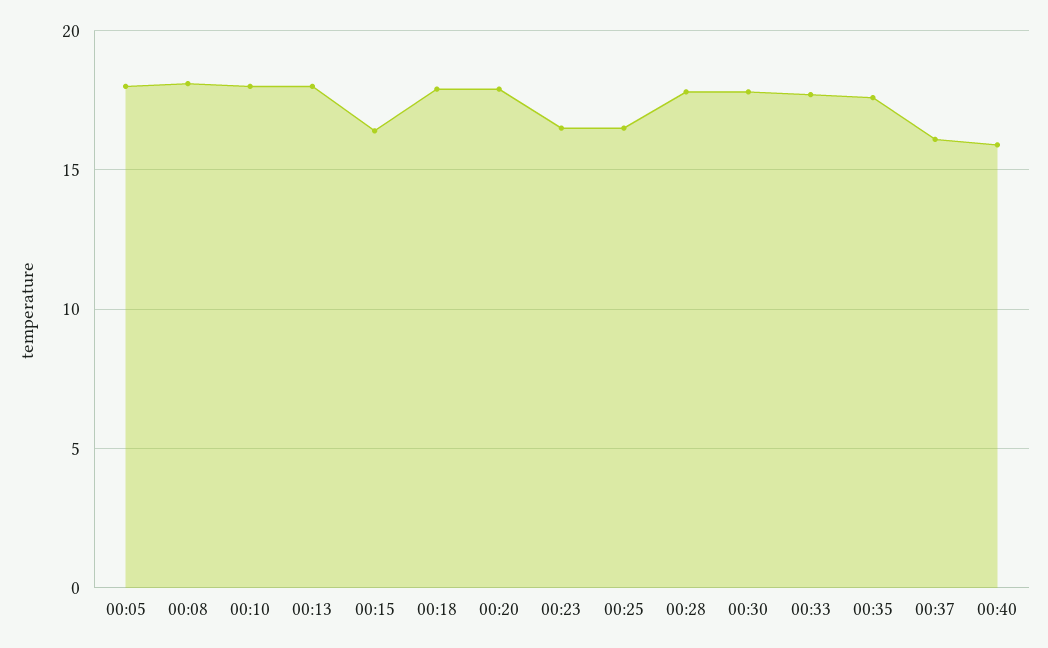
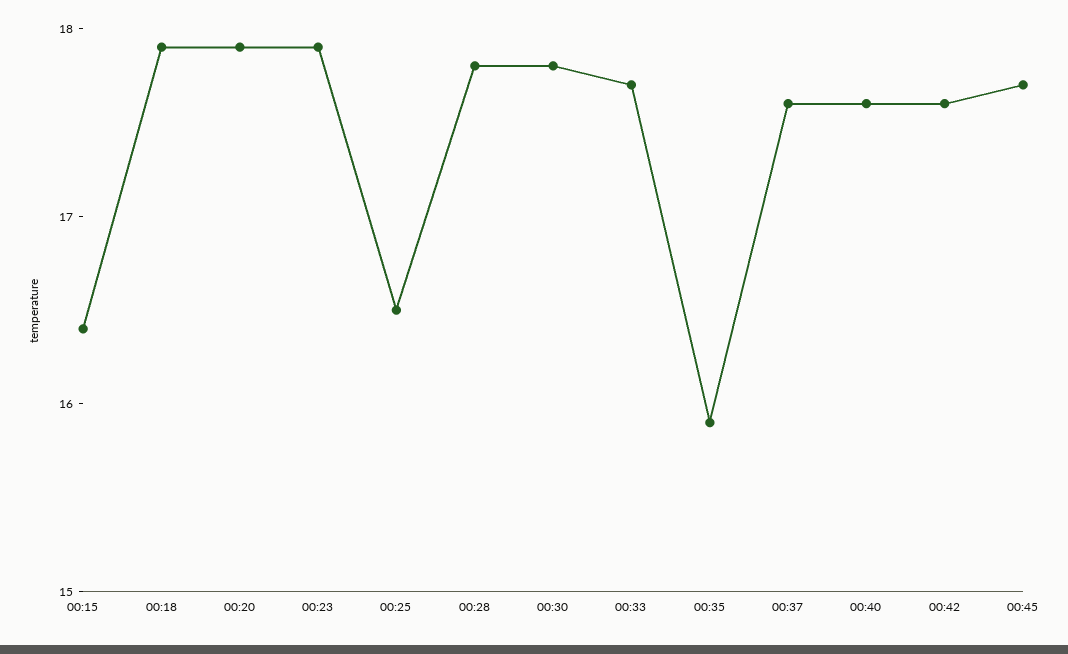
00:05: 18 -> none
00:08: 18 -> none
00:10: 18 -> none
00:13: 18 -> none
00:23: 16.5 -> 17.9
00:35: 17.5 -> 15.9
00:37: 16 -> 17.6
00:40: 16 -> 17.6
00:42: none -> 17.6
00:45: none -> 17.7

